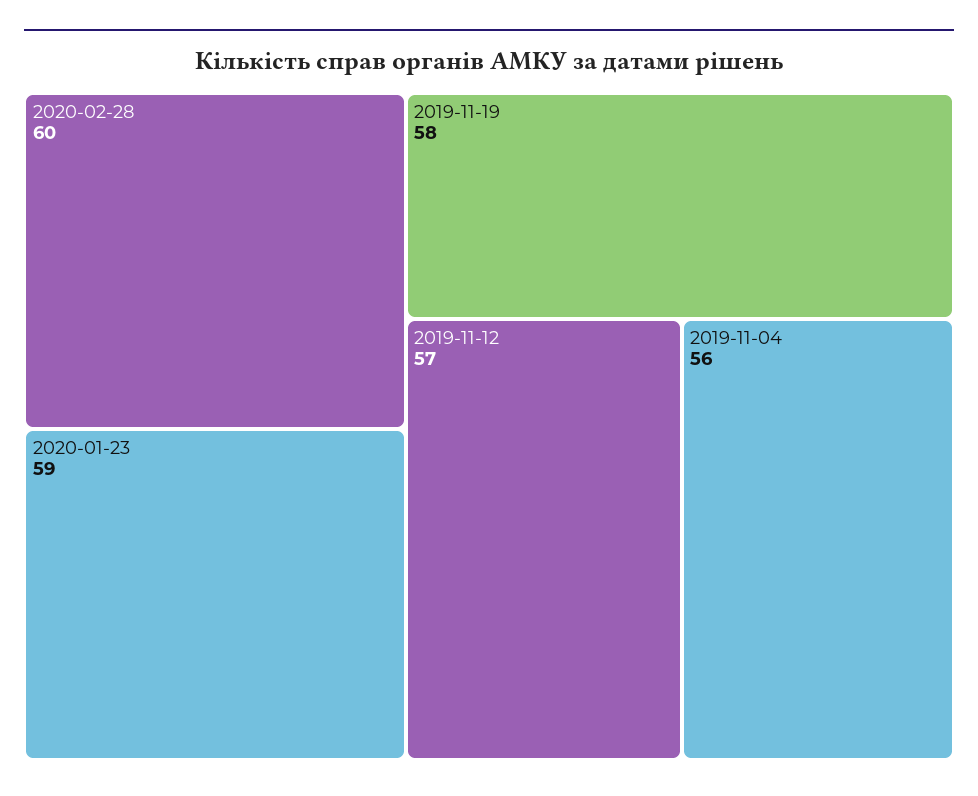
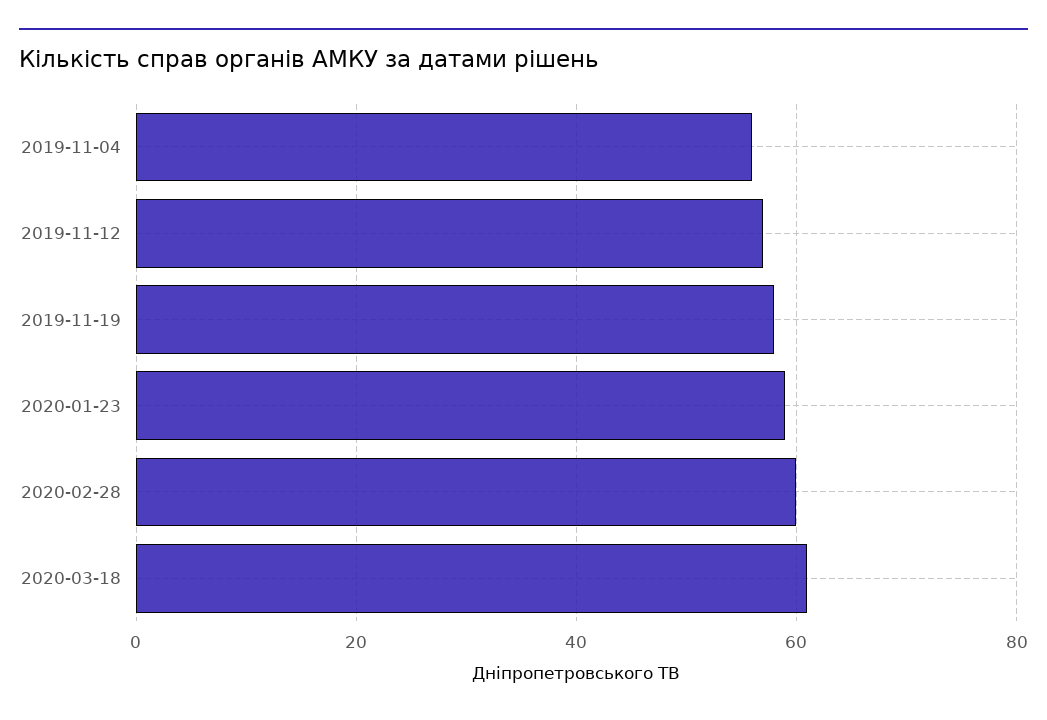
2020-03-18: none -> 60

